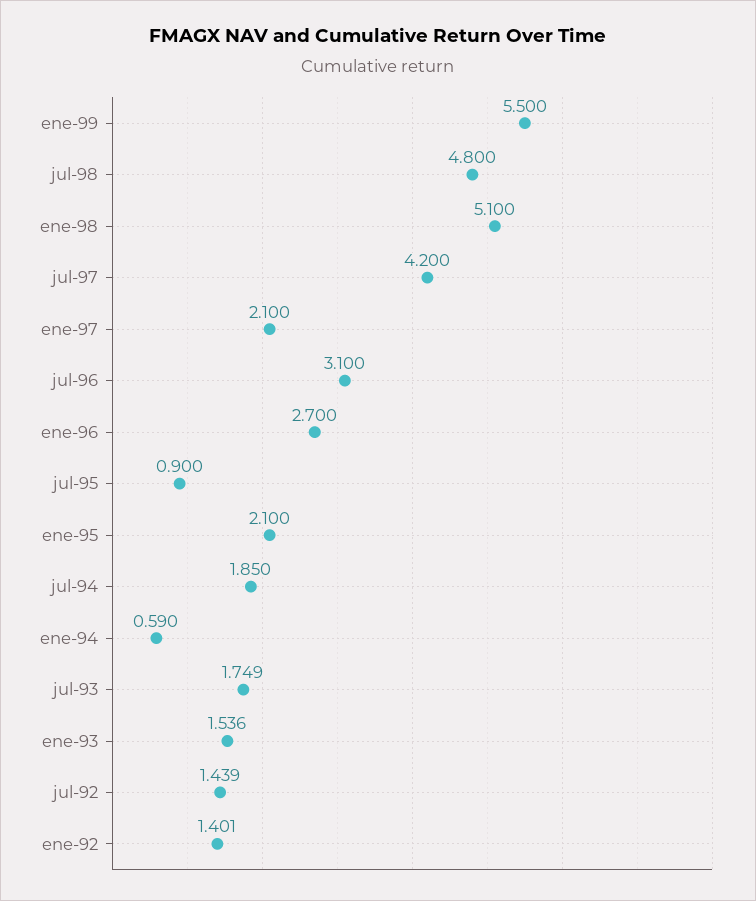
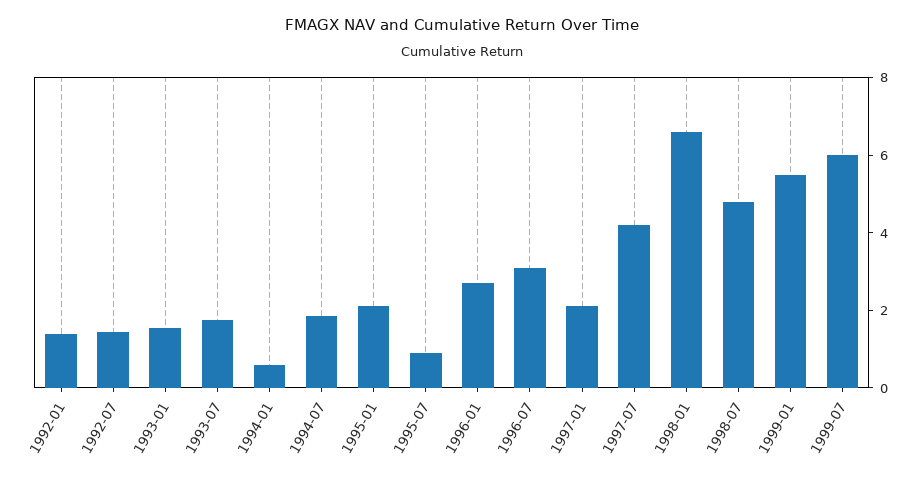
ene-98: 5.1 -> 6.5
1999-07: none -> 6

